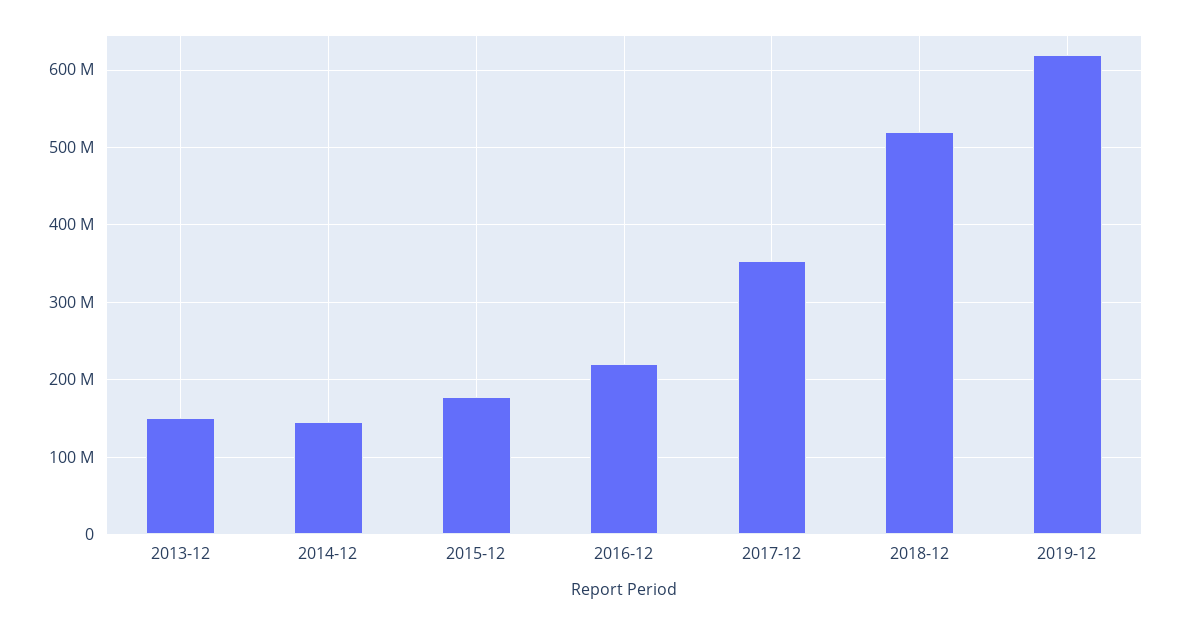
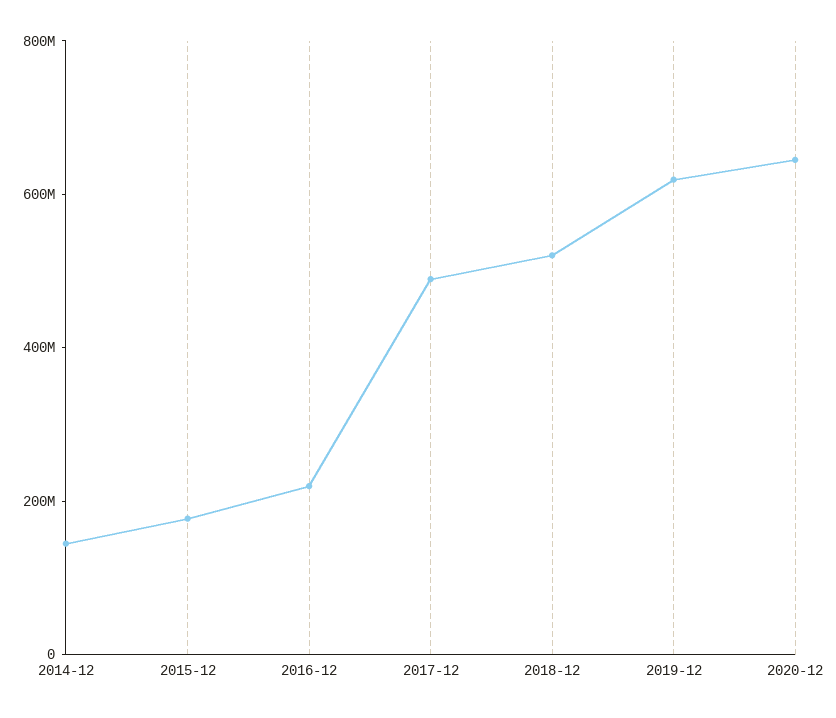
2013-12: 150000000 -> none
2017-12: 350000000 -> 500000000
2020-12: none -> 650000000

